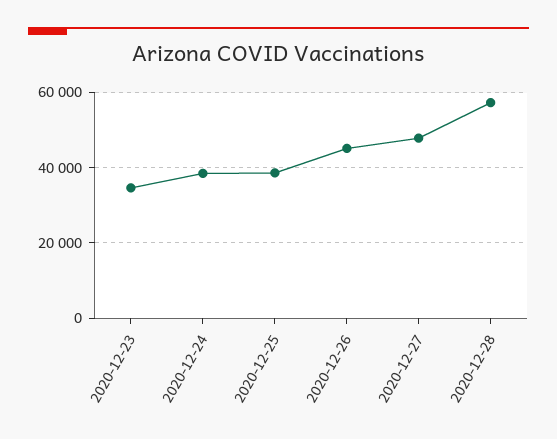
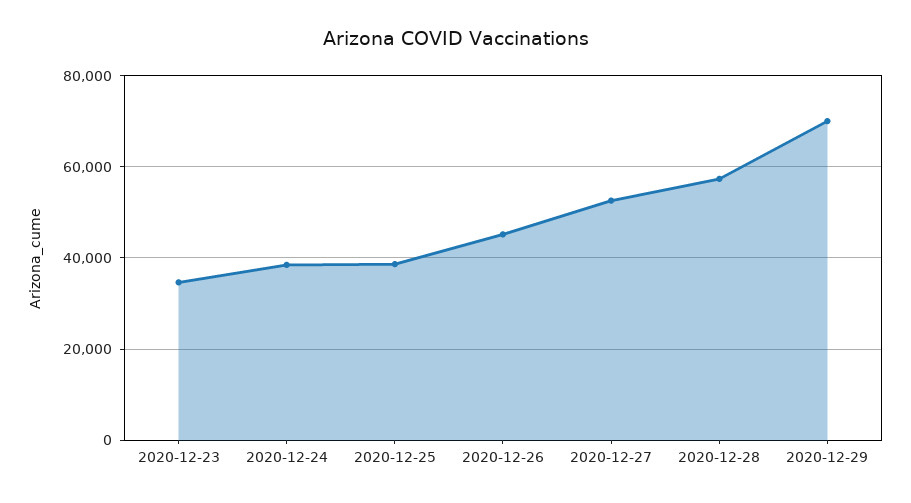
2020-12-27: 48000 -> 52000
2020-12-29: none -> 70000

